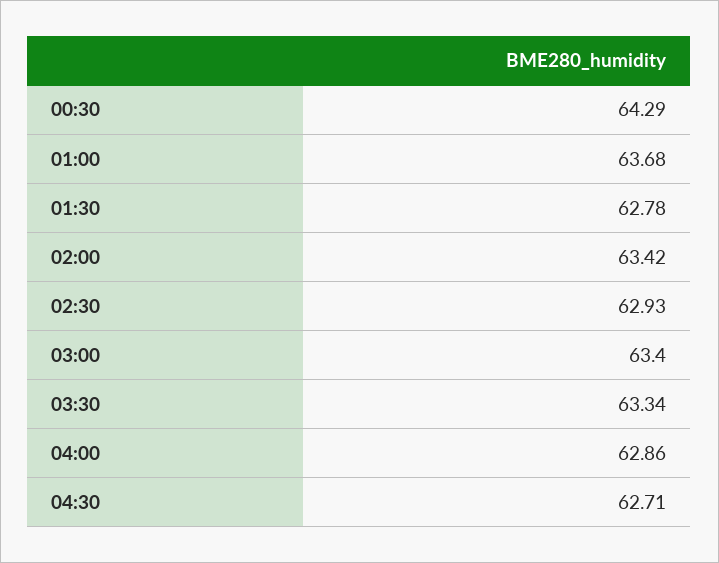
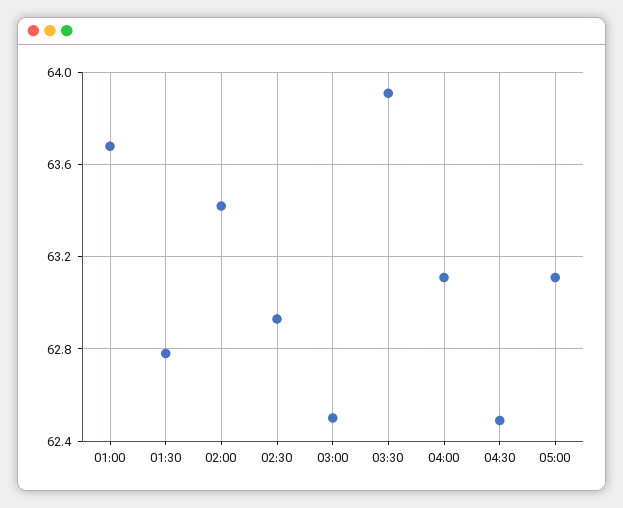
00:30: 64.29 -> none
03:00: 63.4 -> 62.5
03:30: 63.34 -> 63.9
04:00: 62.86 -> 63.1
04:30: 62.71 -> 62.5
05:00: none -> 63.1

